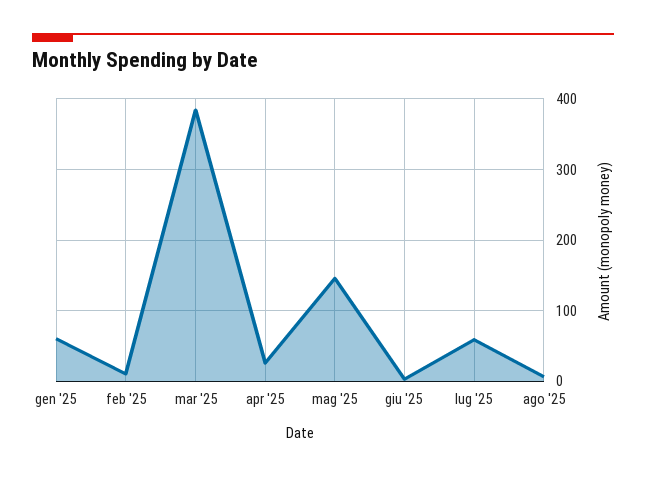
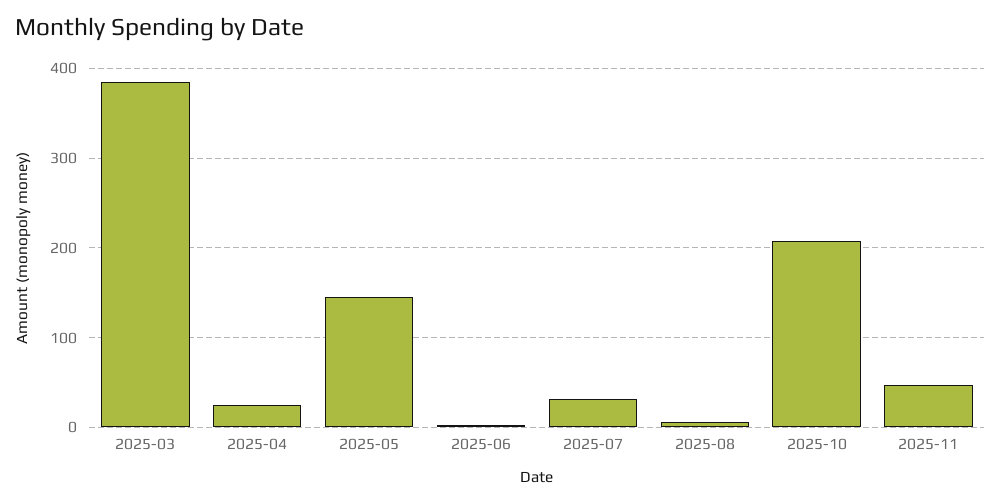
gen '25: 60 -> none
feb '25: 10 -> none
lug '25: 60 -> 30
2025-10: none -> 210
2025-11: none -> 50

